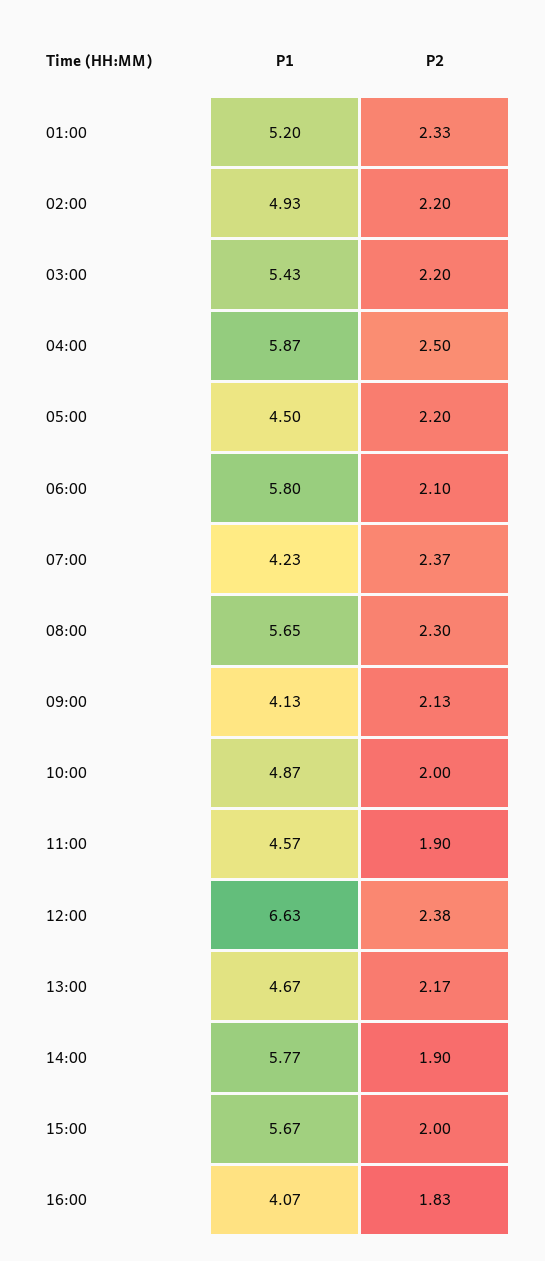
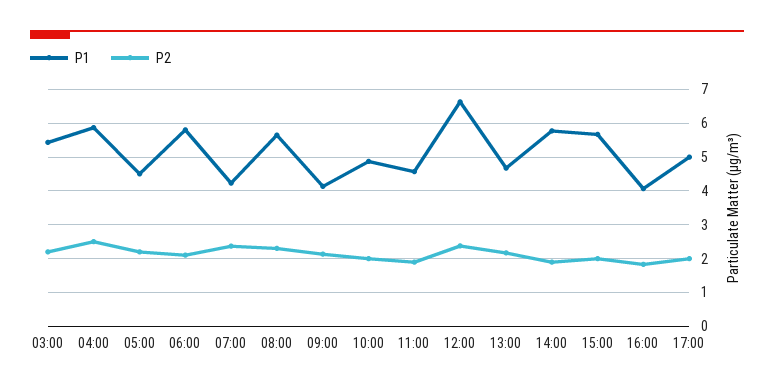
P1, 01:00: 5.2 -> none
P2, 01:00: 2.33 -> none
P1, 02:00: 4.93 -> none
P2, 02:00: 2.2 -> none
P1, 17:00: none -> 5
P2, 17:00: none -> 2

